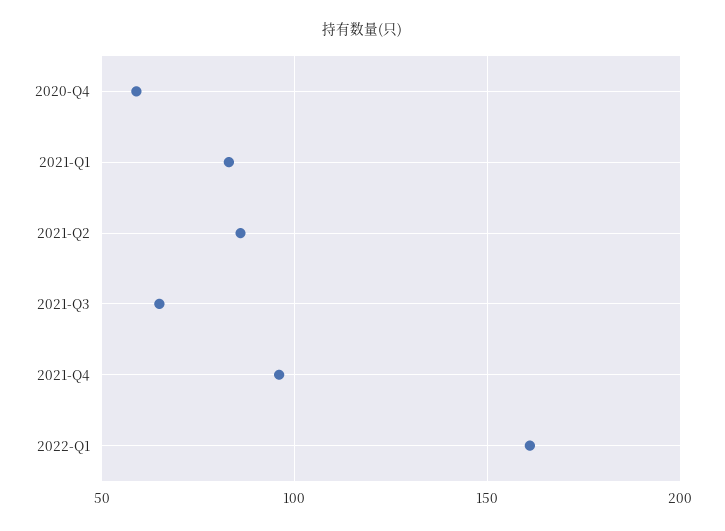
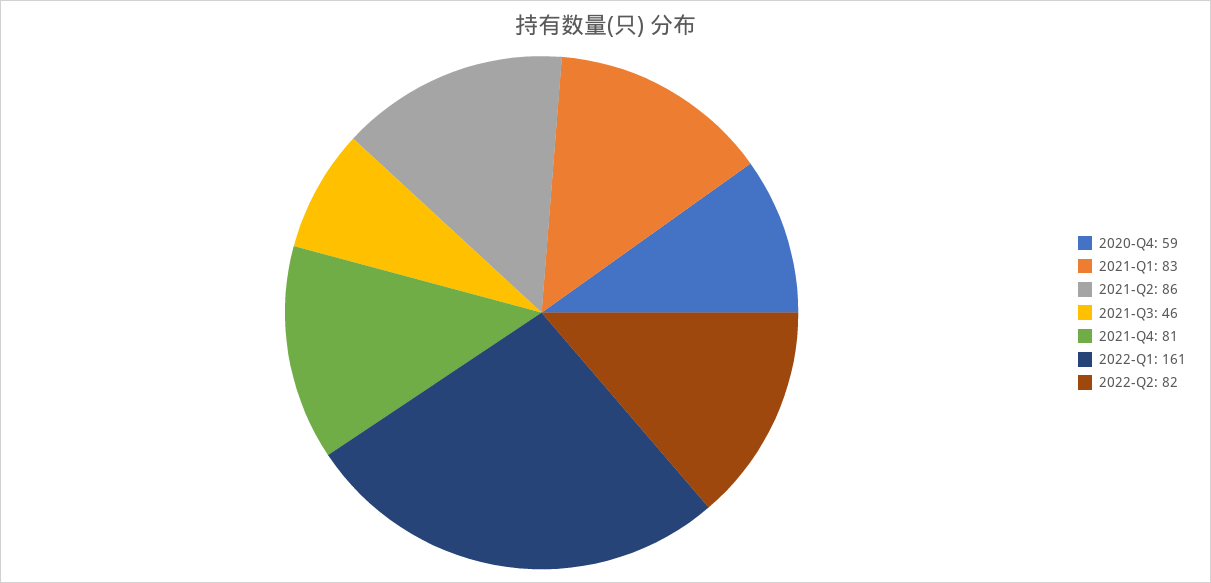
2021-Q3: 65 -> 46
2021-Q4: 95 -> 81
2022-Q2: none -> 82

